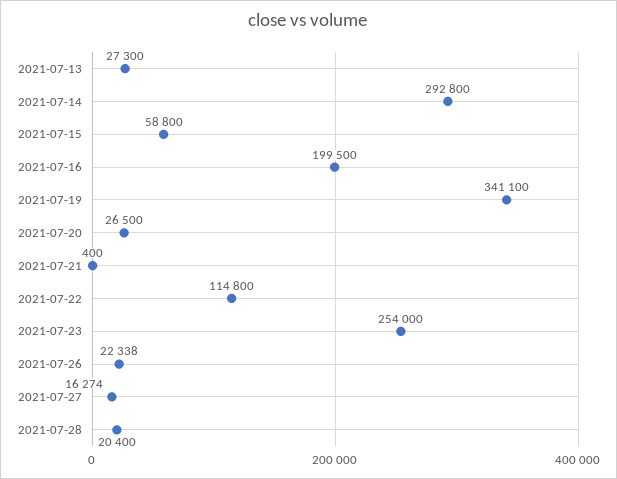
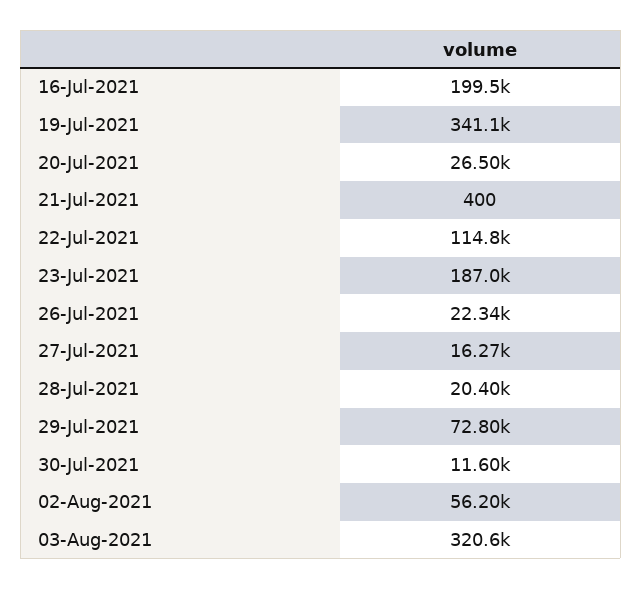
2021-07-13: 27300 -> none
2021-07-14: 292800 -> none
2021-07-15: 58800 -> none
2021-07-23: 254000 -> 187000
29-Jul-2021: none -> 72800
30-Jul-2021: none -> 11600
02-Aug-2021: none -> 56200
03-Aug-2021: none -> 320600

